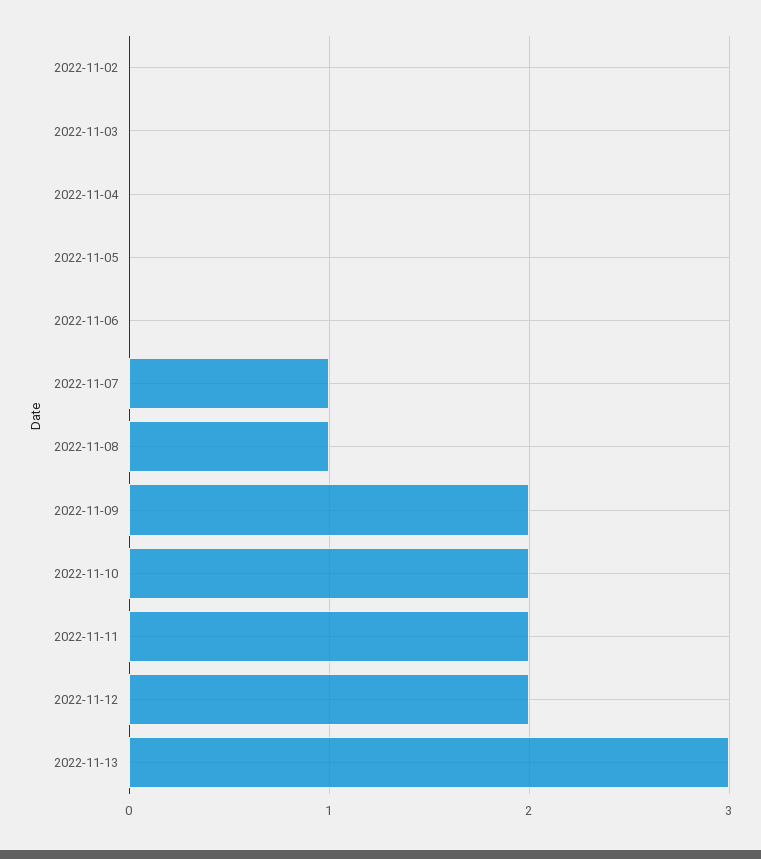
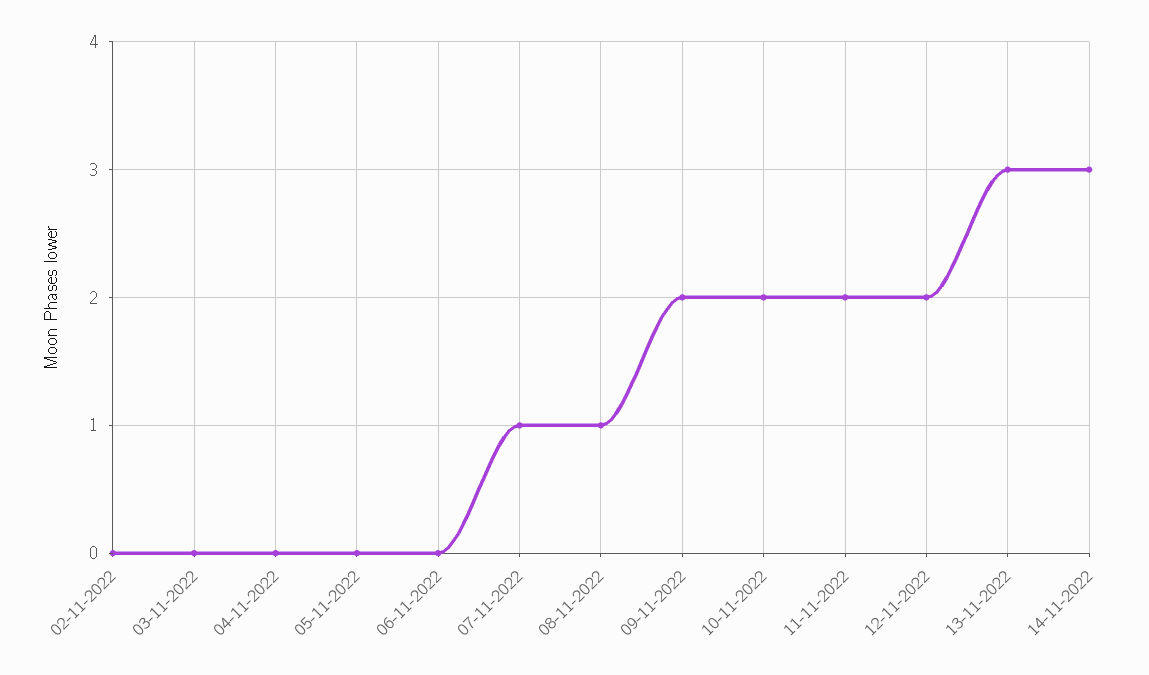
14-11-2022: none -> 3

